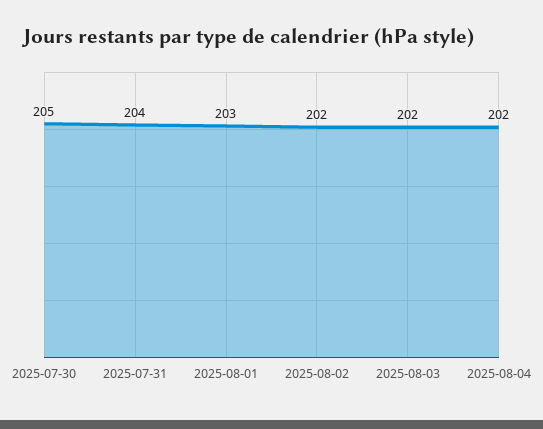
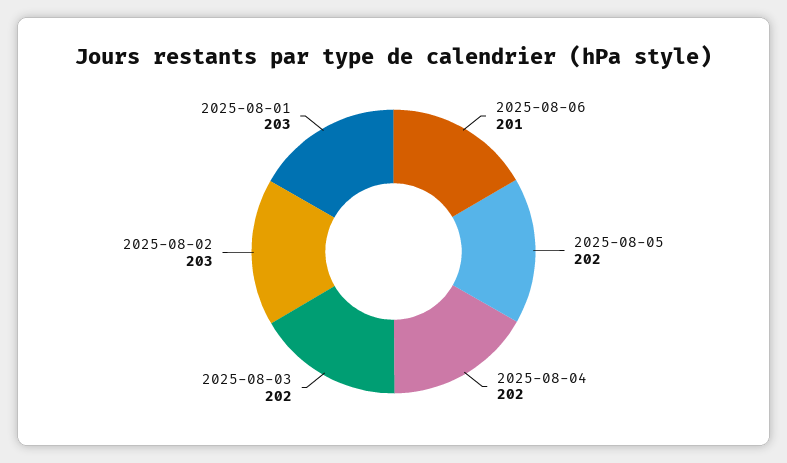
2025-07-30: 205 -> none
2025-07-31: 204 -> none
2025-08-02: 202 -> 203
2025-08-06: none -> 201
2025-08-05: none -> 202

